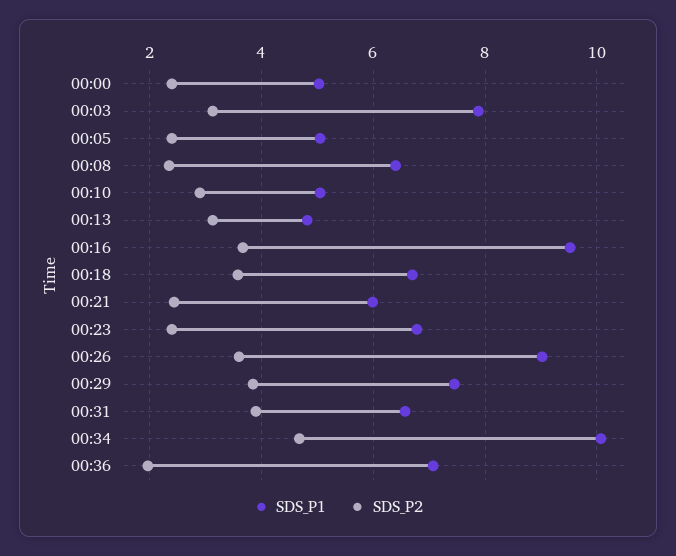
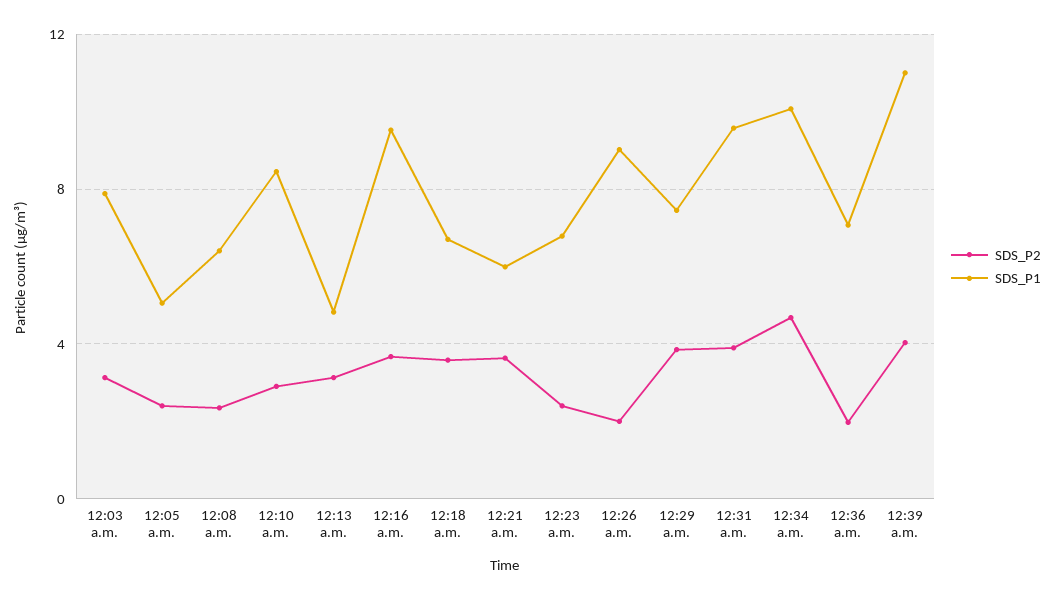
SDS_P1, 00:00: 5 -> none
SDS_P2, 00:00: 2.4 -> none
SDS_P1, 00:10: 5 -> 8.5
SDS_P2, 00:21: 2.4 -> 3.5
SDS_P2, 00:26: 3.6 -> 2
SDS_P1, 00:31: 6.6 -> 9.5
SDS_P2, 12:39 a.m.: none -> 4
SDS_P1, 12:39 a.m.: none -> 11

